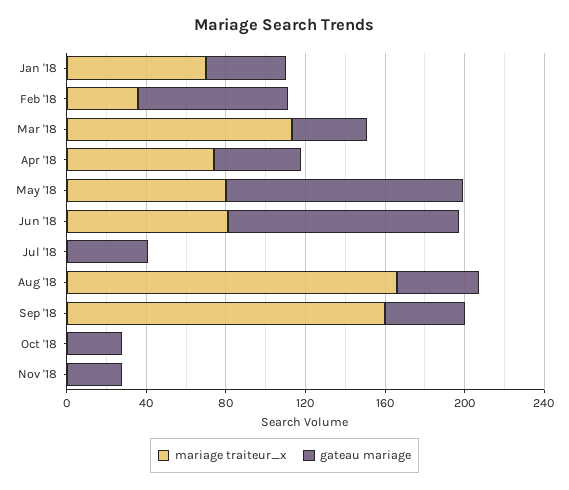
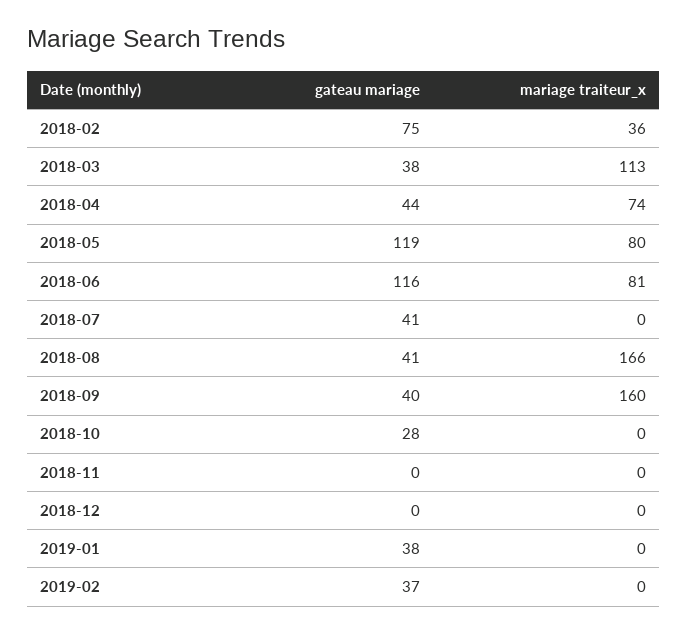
mariage traiteur_x, Jan '18: 70 -> none
gateau mariage, Jan '18: 40 -> none
gateau mariage, Nov '18: 30 -> 0
gateau mariage, 2018-12: none -> 0
mariage traiteur_x, 2018-12: none -> 0
gateau mariage, 2019-01: none -> 38
mariage traiteur_x, 2019-01: none -> 0
gateau mariage, 2019-02: none -> 37
mariage traiteur_x, 2019-02: none -> 0

